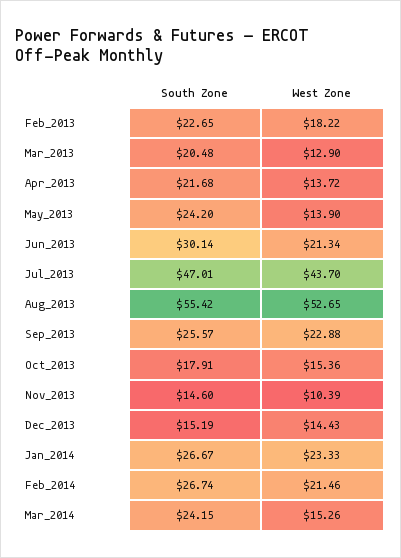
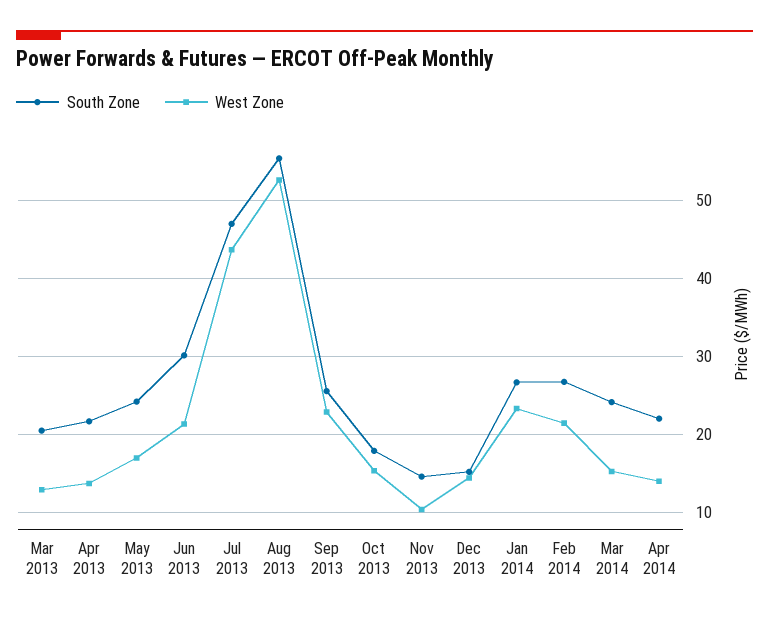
South Zone, Feb_2013: 22.65 -> none
West Zone, Feb_2013: 18.22 -> none
West Zone, May_2013: 13.9 -> 17
South Zone, Apr 2014: none -> 22
West Zone, Apr 2014: none -> 14

